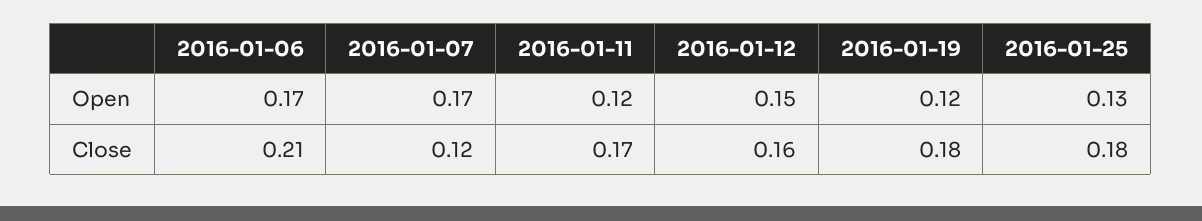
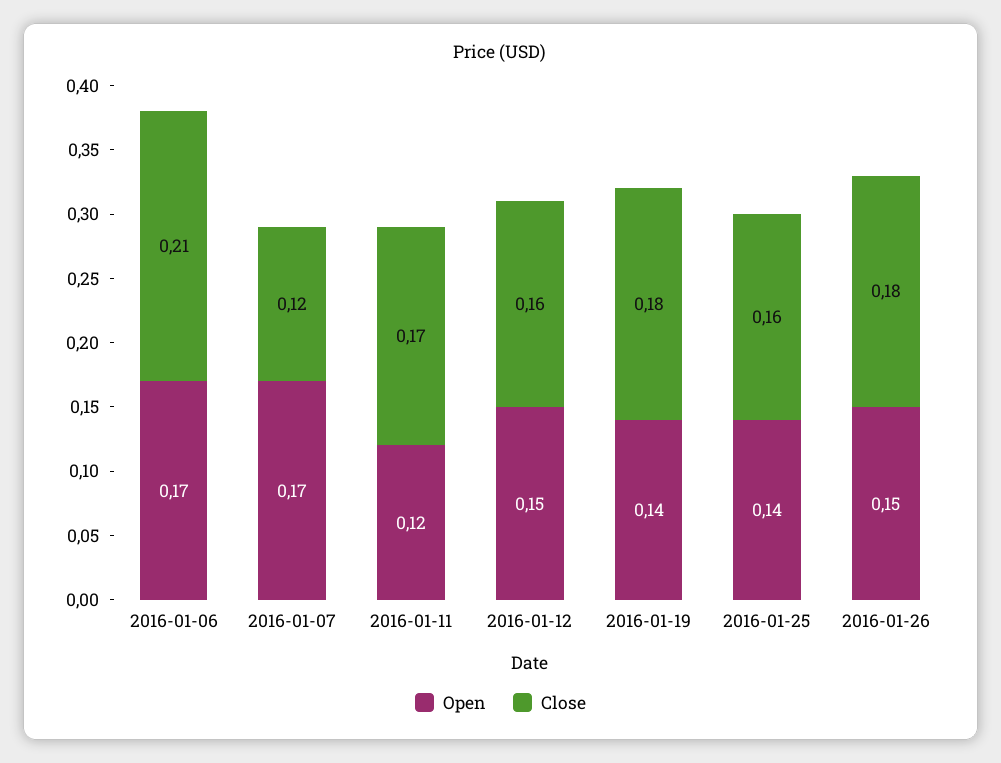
Open, 2016-01-19: 0.12 -> 0.14
Open, 2016-01-25: 0.13 -> 0.14
Close, 2016-01-25: 0.18 -> 0.16
Open, 2016-01-26: none -> 0.15
Close, 2016-01-26: none -> 0.18

